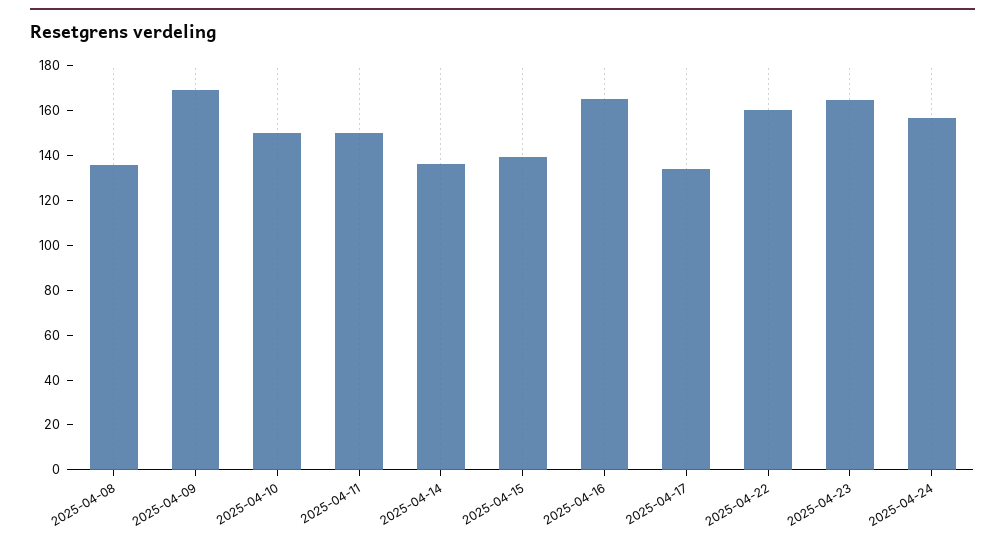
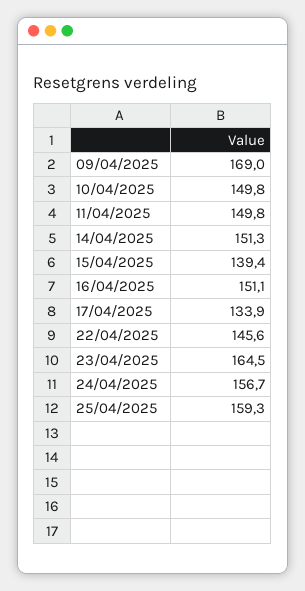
2025-04-08: 135 -> none
2025-04-14: 135 -> 151.3
2025-04-16: 165 -> 151.1
2025-04-22: 160 -> 145.6
25/04/2025: none -> 159.3

